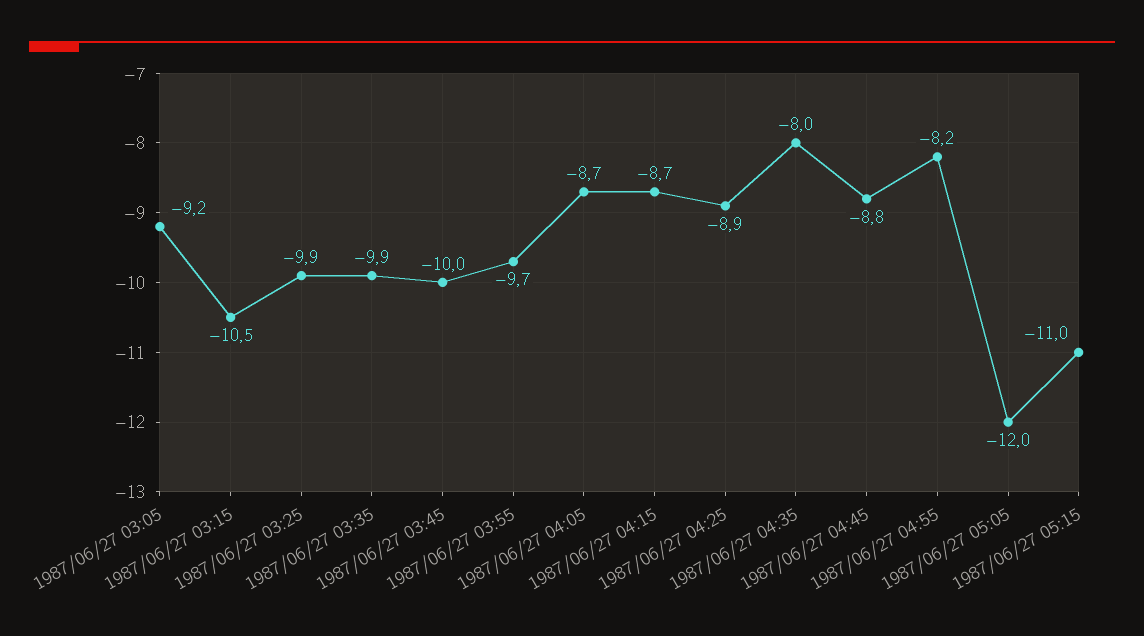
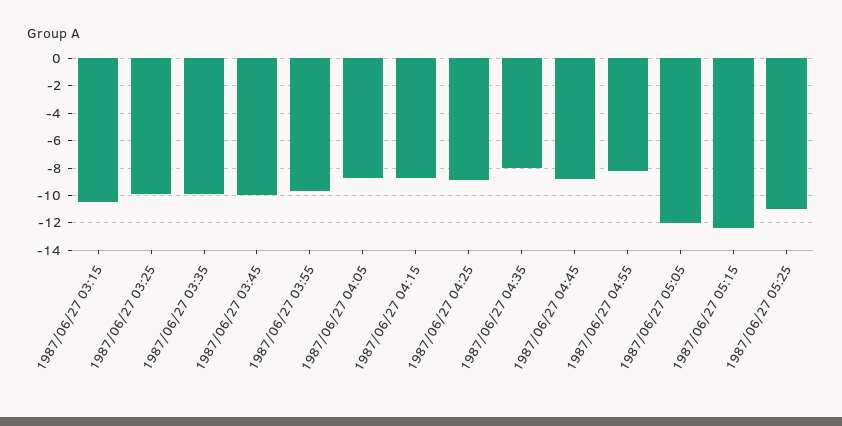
1987/06/27 03:05: -9.2 -> none
1987/06/27 05:15: -11 -> -12.5
1987/06/27 05:25: none -> -11

